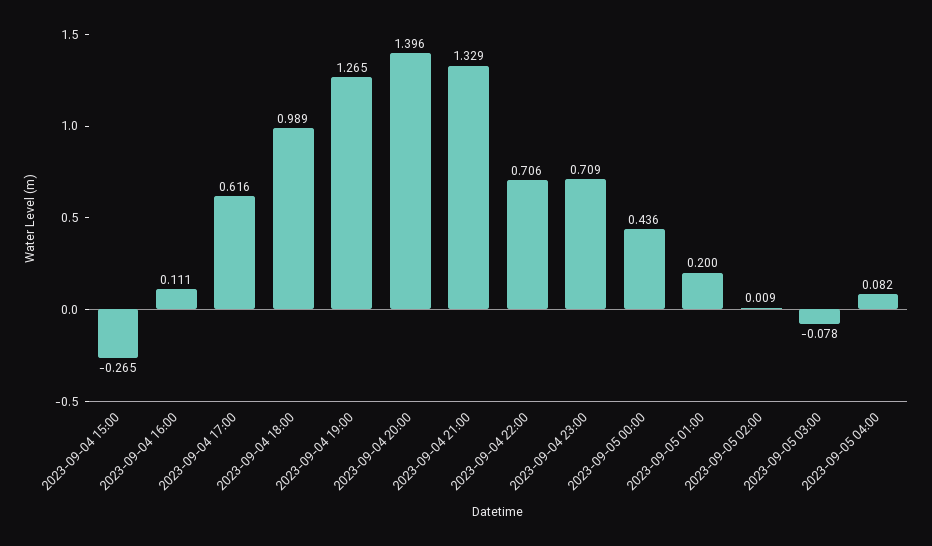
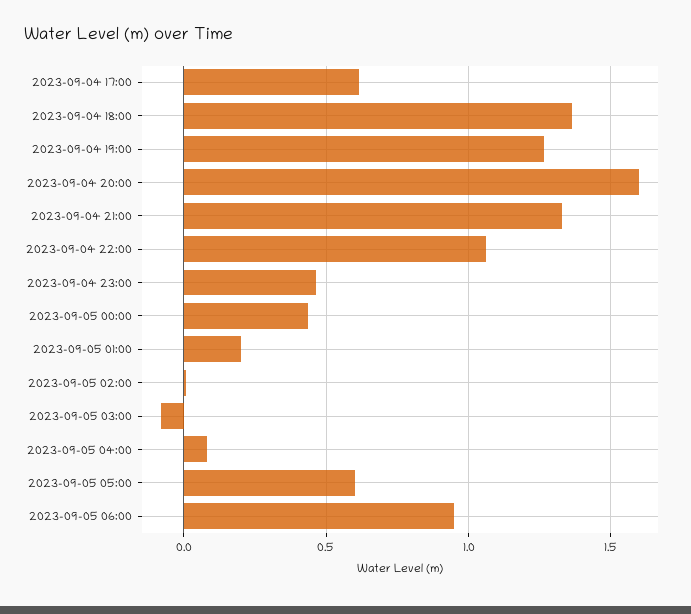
2023-09-04 15:00: -0.265 -> none
2023-09-04 16:00: 0.111 -> none
2023-09-04 18:00: 0.989 -> 1.35
2023-09-04 20:00: 1.396 -> 1.6
2023-09-04 22:00: 0.706 -> 1.05
2023-09-04 23:00: 0.709 -> 0.45
2023-09-05 05:00: none -> 0.6
2023-09-05 06:00: none -> 0.95

